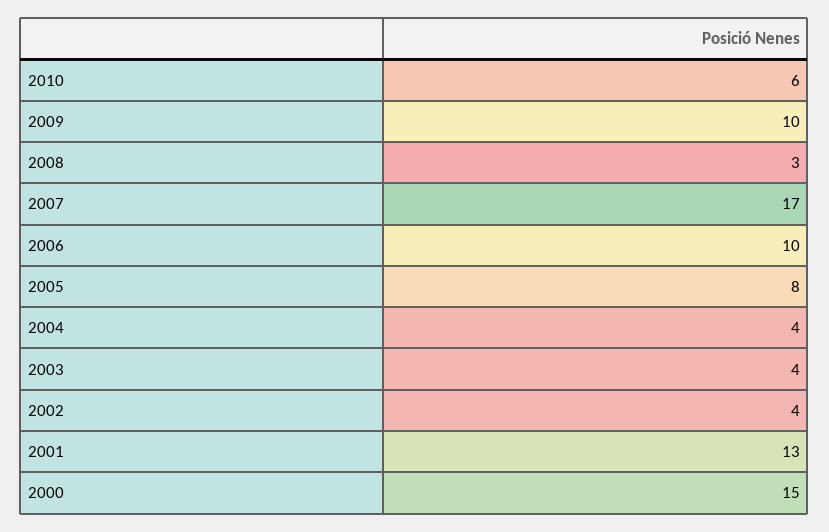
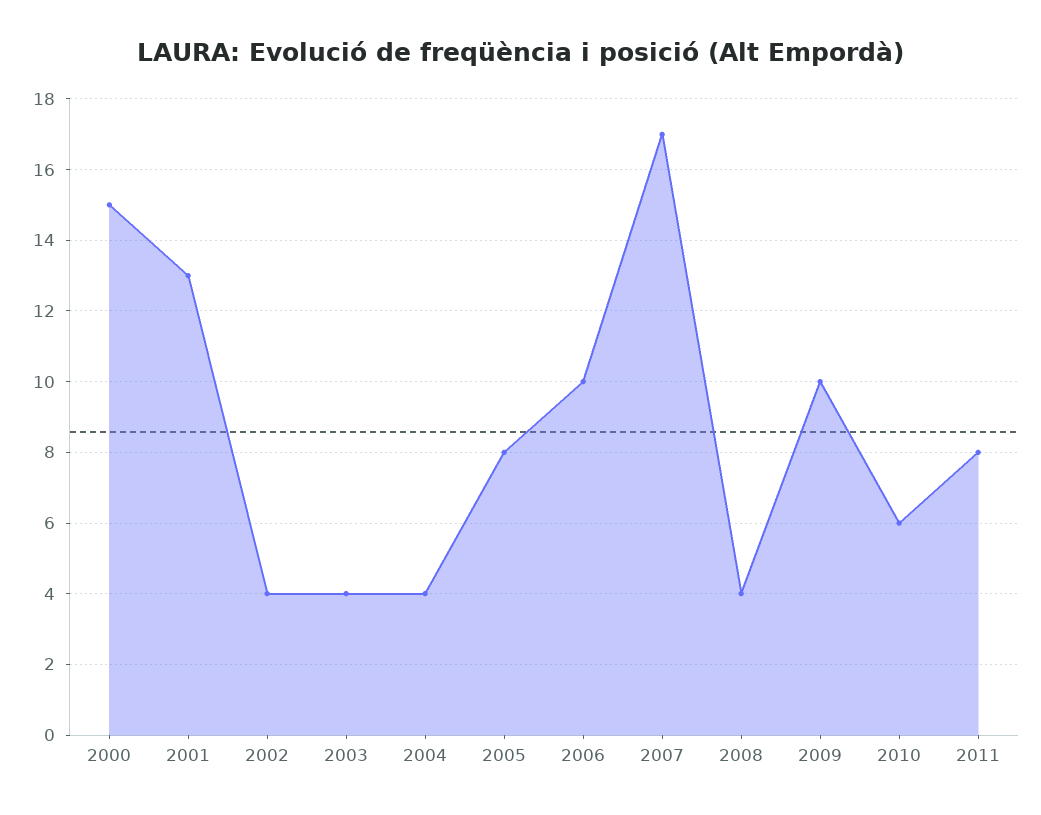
2008: 3 -> 4
2011: none -> 8

